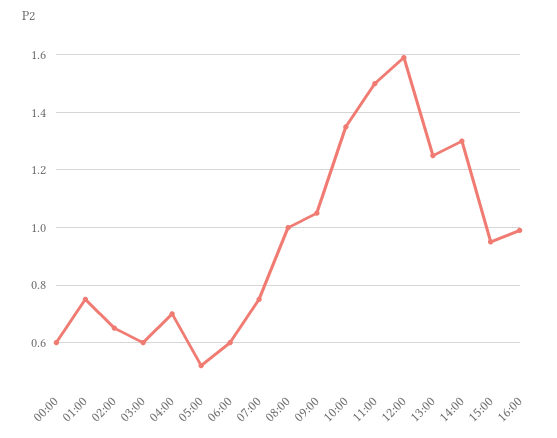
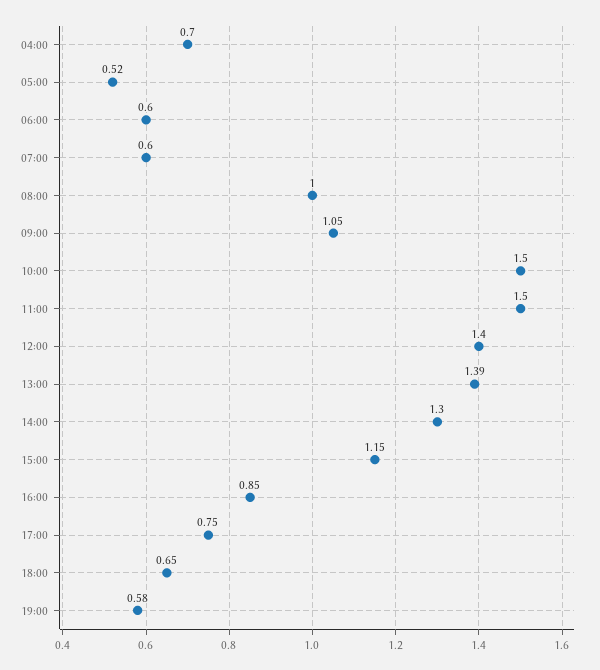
00:00: 0.6 -> none
01:00: 0.75 -> none
02:00: 0.65 -> none
03:00: 0.6 -> none
07:00: 0.75 -> 0.6
10:00: 1.35 -> 1.5
12:00: 1.6 -> 1.4
13:00: 1.25 -> 1.39
15:00: 0.95 -> 1.15
16:00: 1 -> 0.85
17:00: none -> 0.75
18:00: none -> 0.65
19:00: none -> 0.58

